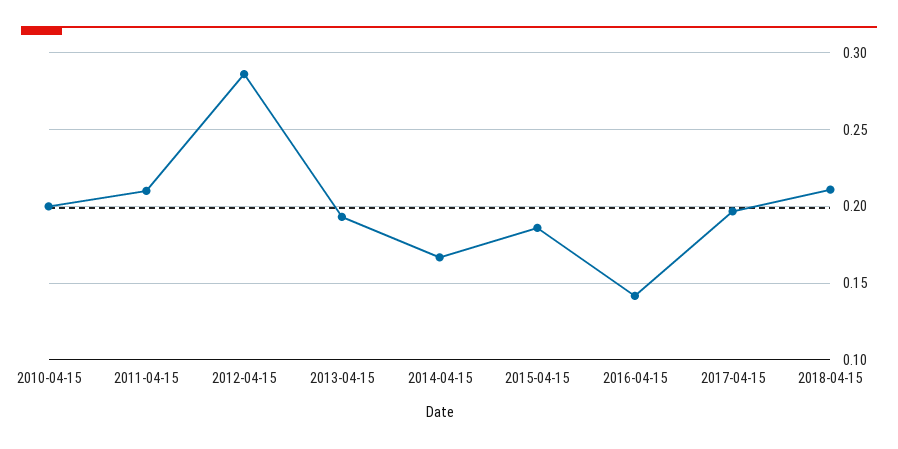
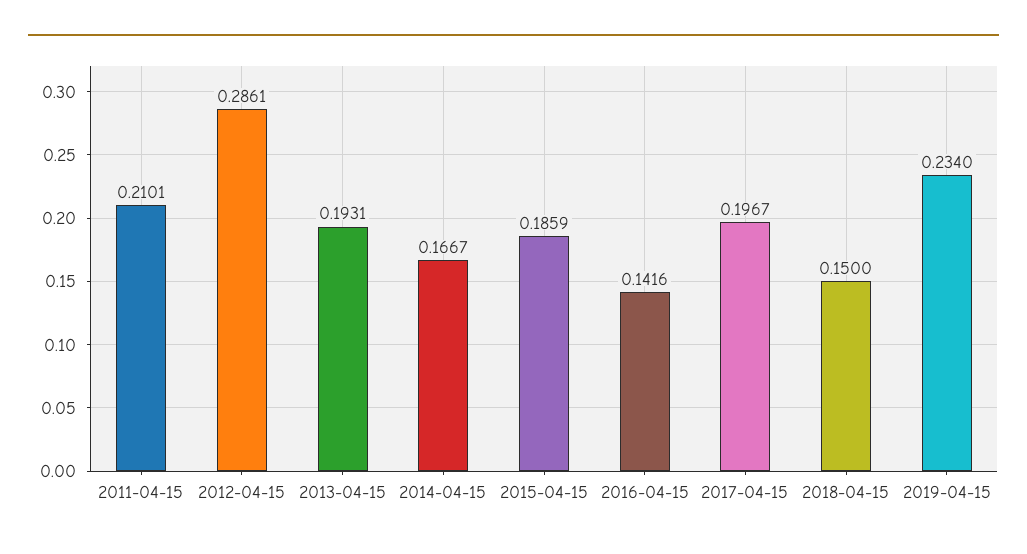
2010-04-15: 0.2 -> none
2018-04-15: 0.21 -> 0.15
2019-04-15: none -> 0.234

